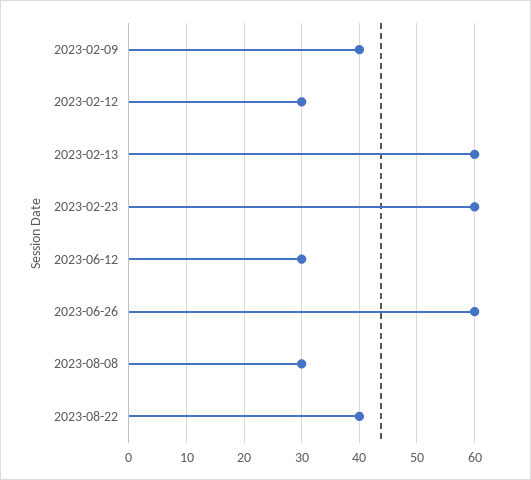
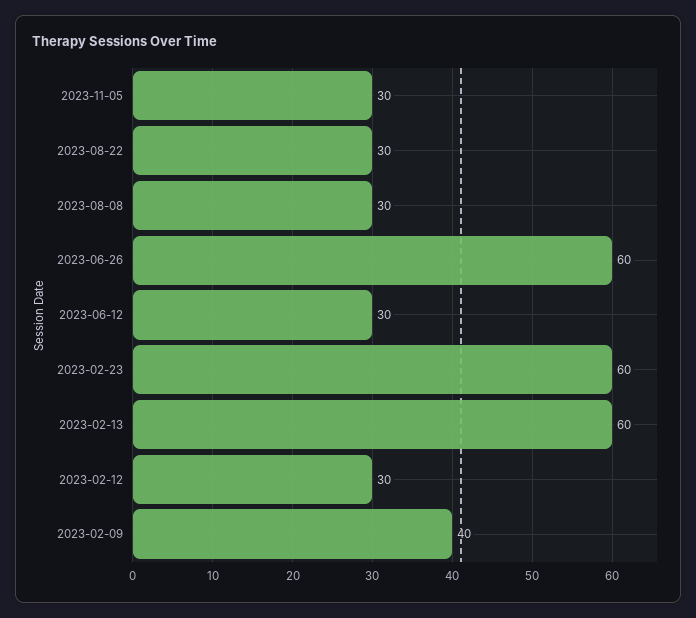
2023-08-22: 40 -> 30
2023-11-05: none -> 30

